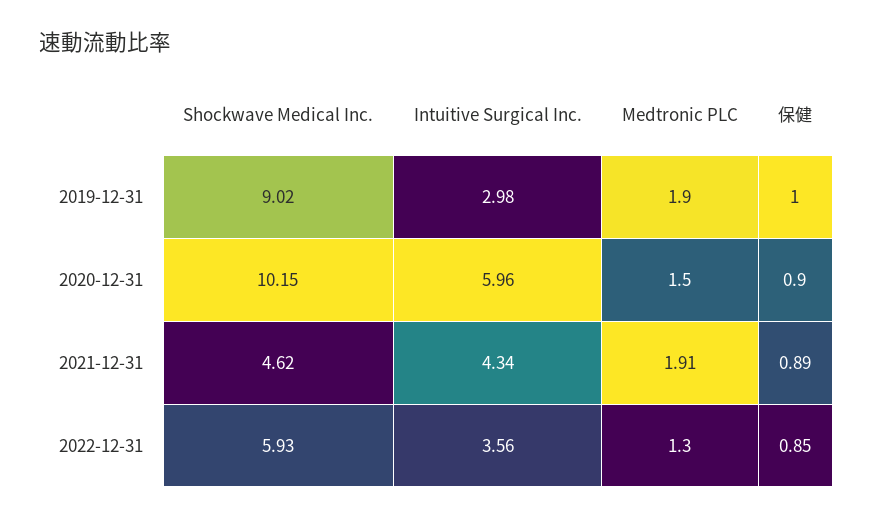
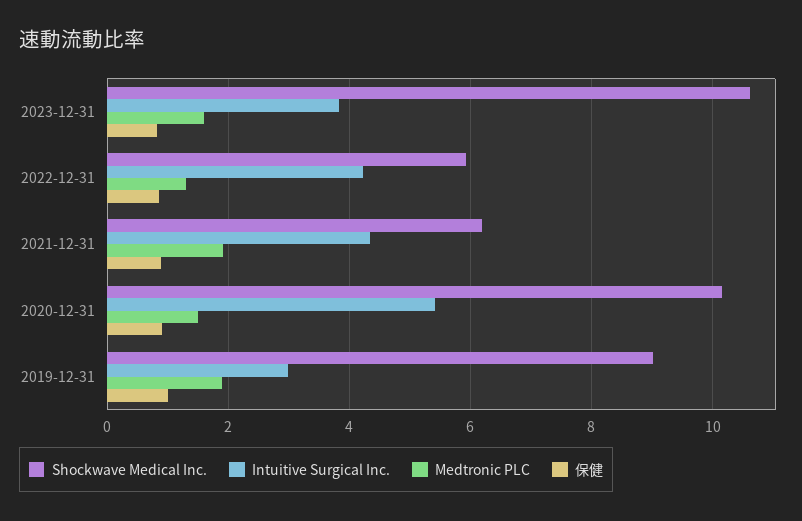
Intuitive Surgical Inc., 2020-12-31: 5.96 -> 5.4
Shockwave Medical Inc., 2021-12-31: 4.62 -> 6.2
Intuitive Surgical Inc., 2022-12-31: 3.56 -> 4.2
Shockwave Medical Inc., 2023-12-31: none -> 10.6
Intuitive Surgical Inc., 2023-12-31: none -> 3.8
Medtronic PLC, 2023-12-31: none -> 1.6
保健, 2023-12-31: none -> 0.8

